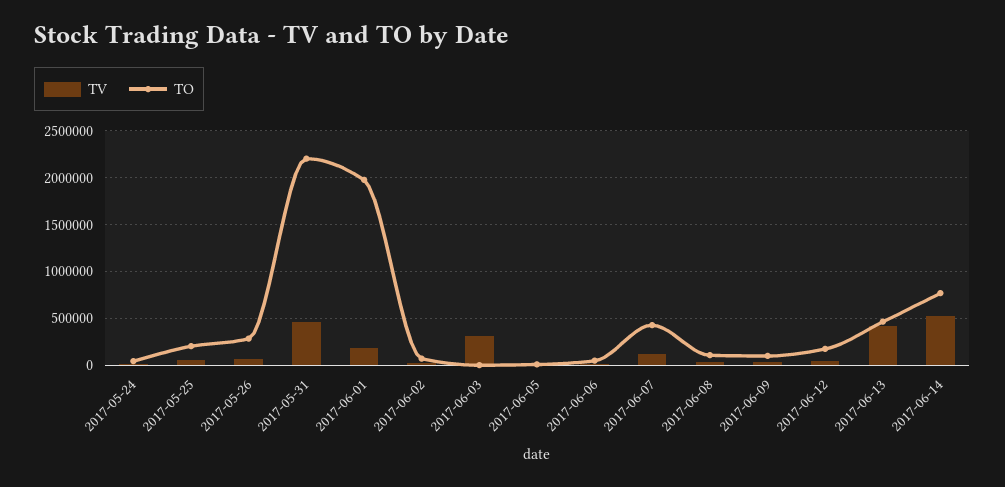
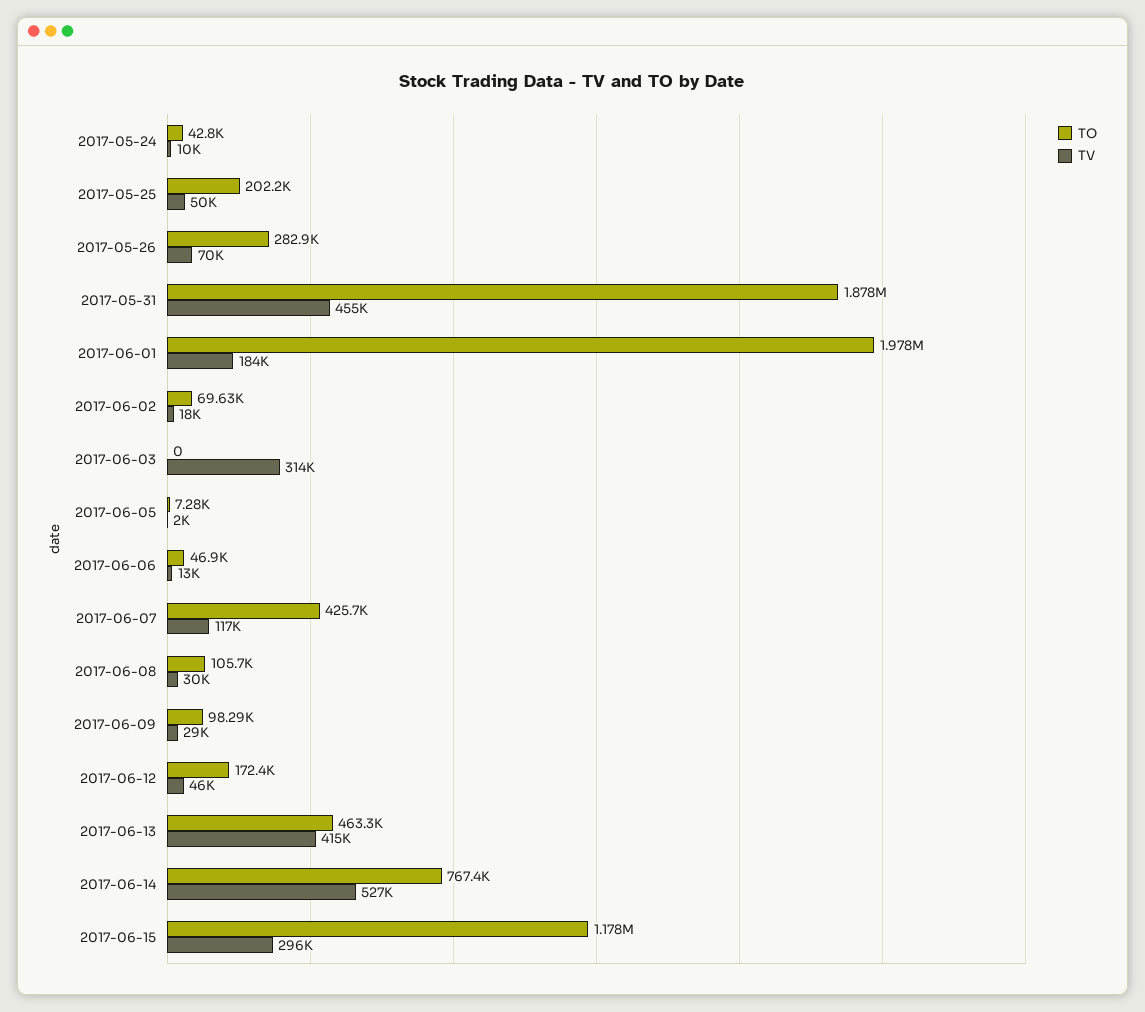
TO, 2017-05-31: 2200000 -> 1878000
TO, 2017-06-15: none -> 1178000
TV, 2017-06-15: none -> 296000

